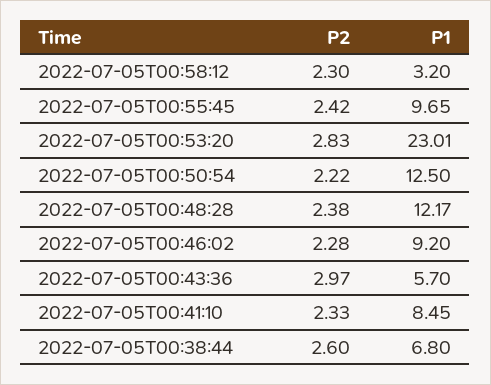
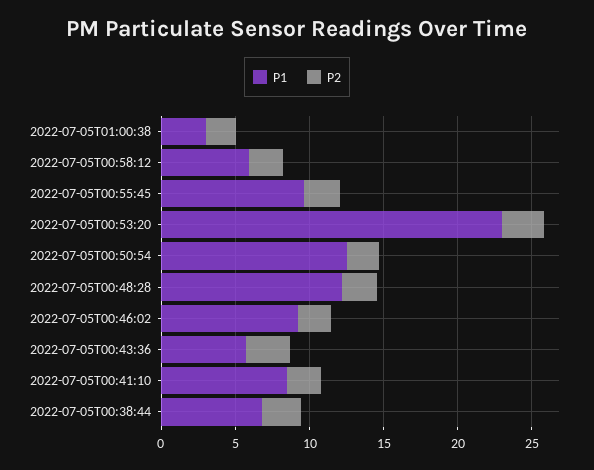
P1, 2022-07-05T00:58:12: 3.2 -> 6
P1, 2022-07-05T01:00:38: none -> 3
P2, 2022-07-05T01:00:38: none -> 2

